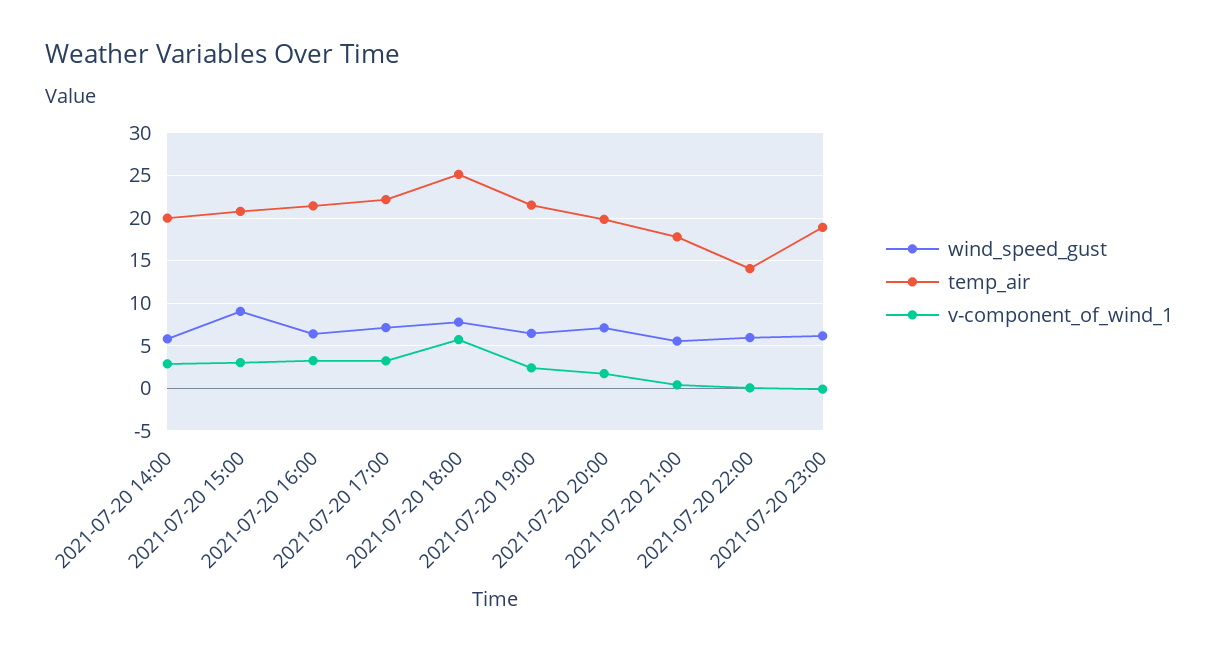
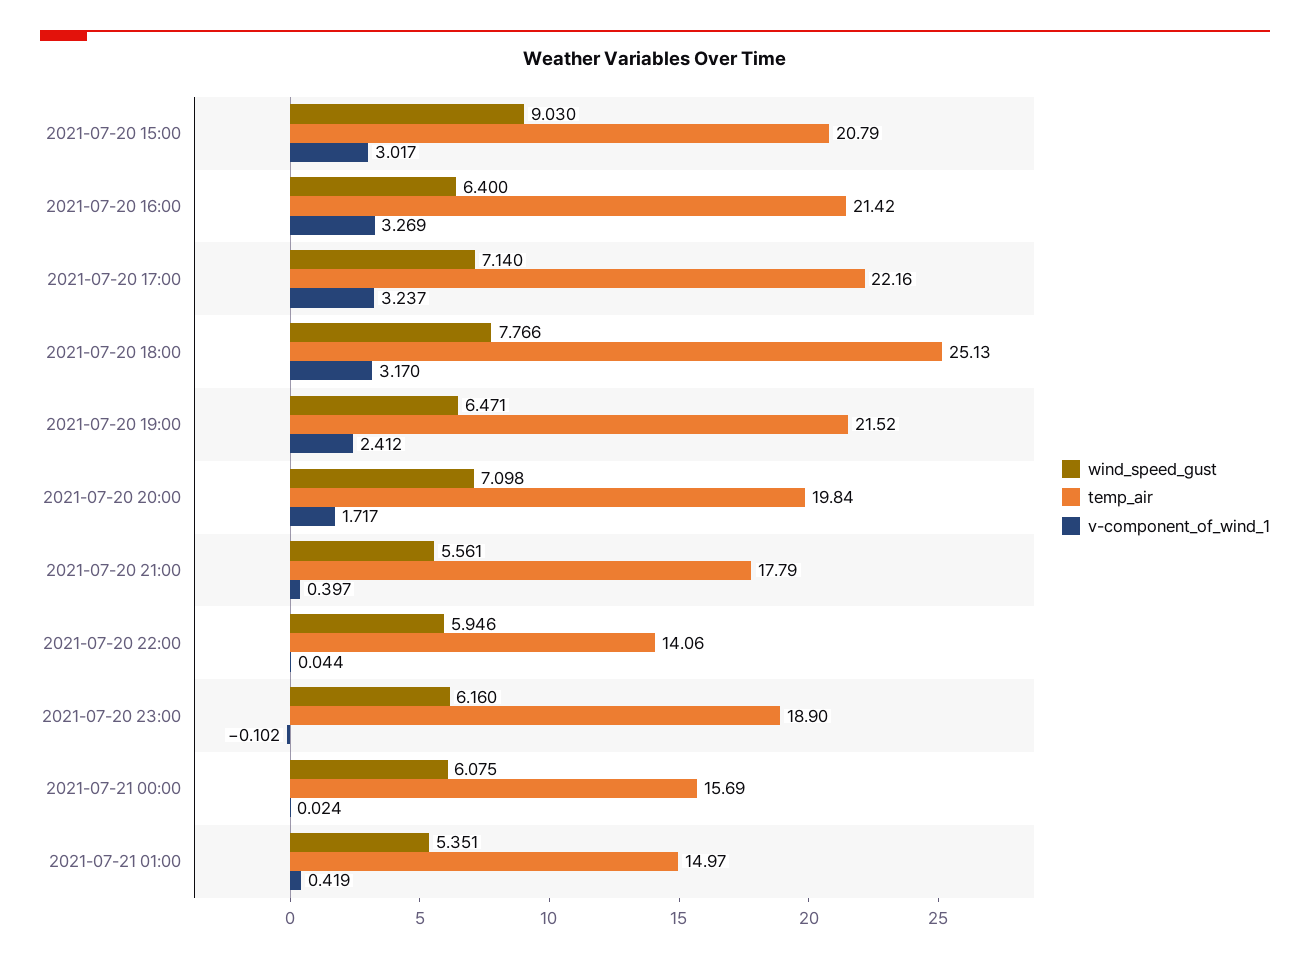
wind_speed_gust, 2021-07-20 14:00: 6 -> none
temp_air, 2021-07-20 14:00: 20 -> none
v-component_of_wind_1, 2021-07-20 14:00: 3 -> none
v-component_of_wind_1, 2021-07-20 18:00: 6 -> 3.17
wind_speed_gust, 2021-07-21 00:00: none -> 6.075
temp_air, 2021-07-21 00:00: none -> 15.69
v-component_of_wind_1, 2021-07-21 00:00: none -> 0.024
wind_speed_gust, 2021-07-21 01:00: none -> 5.351
temp_air, 2021-07-21 01:00: none -> 14.97
v-component_of_wind_1, 2021-07-21 01:00: none -> 0.419

